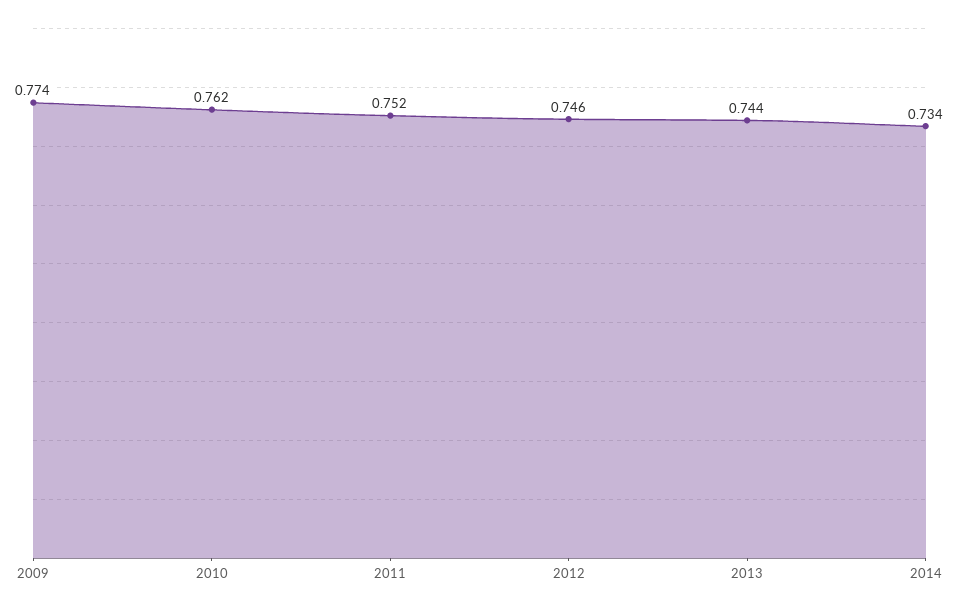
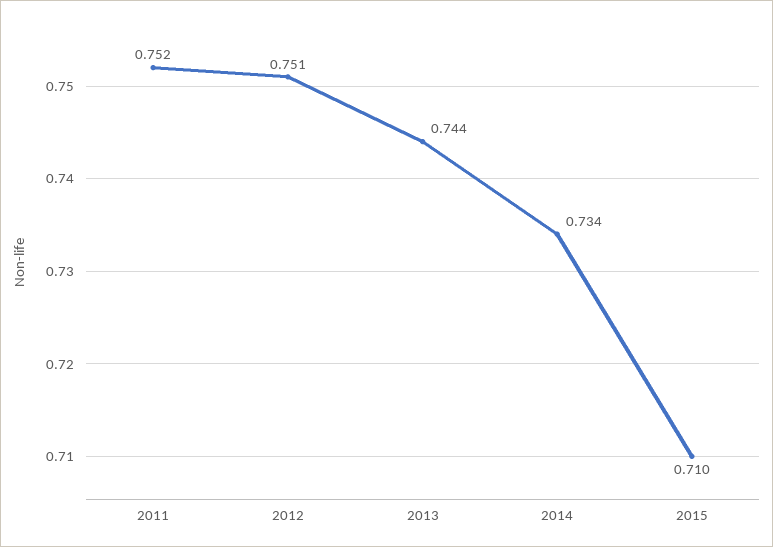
2009: 0.774 -> none
2010: 0.762 -> none
2012: 0.746 -> 0.751
2015: none -> 0.71

